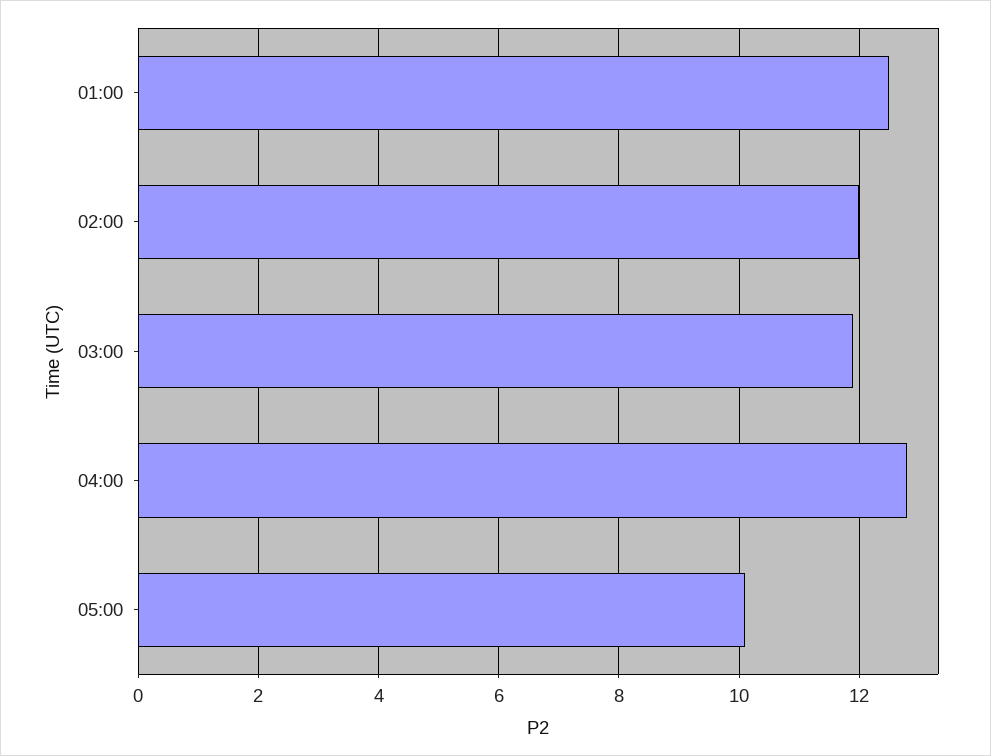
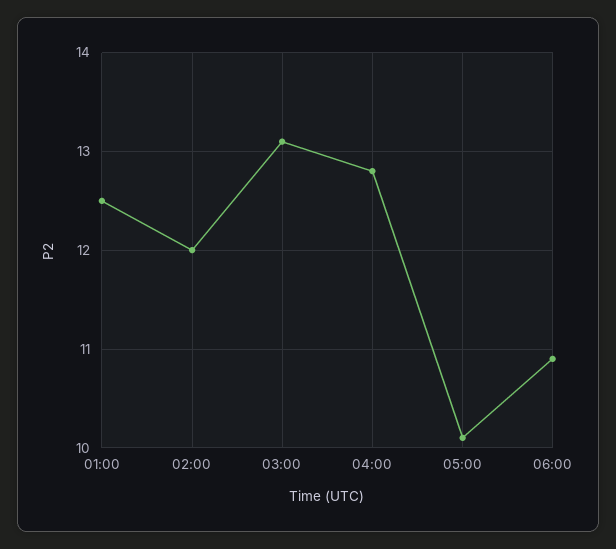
03:00: 12 -> 13.1
06:00: none -> 10.9

